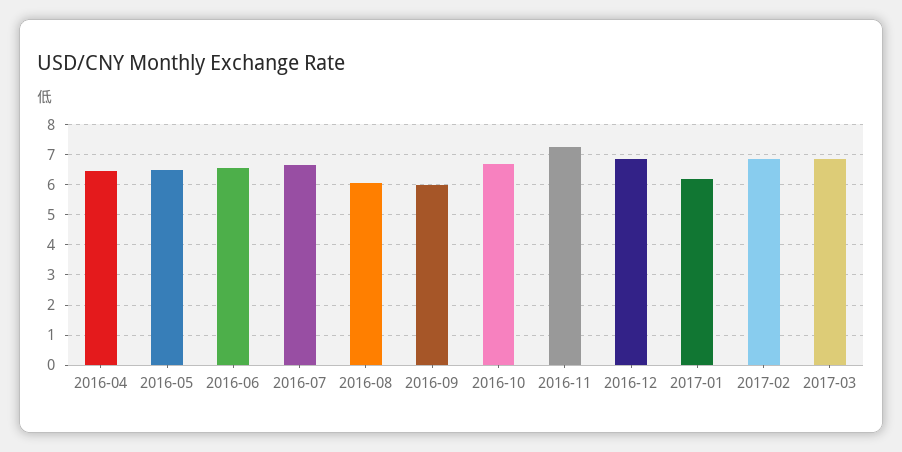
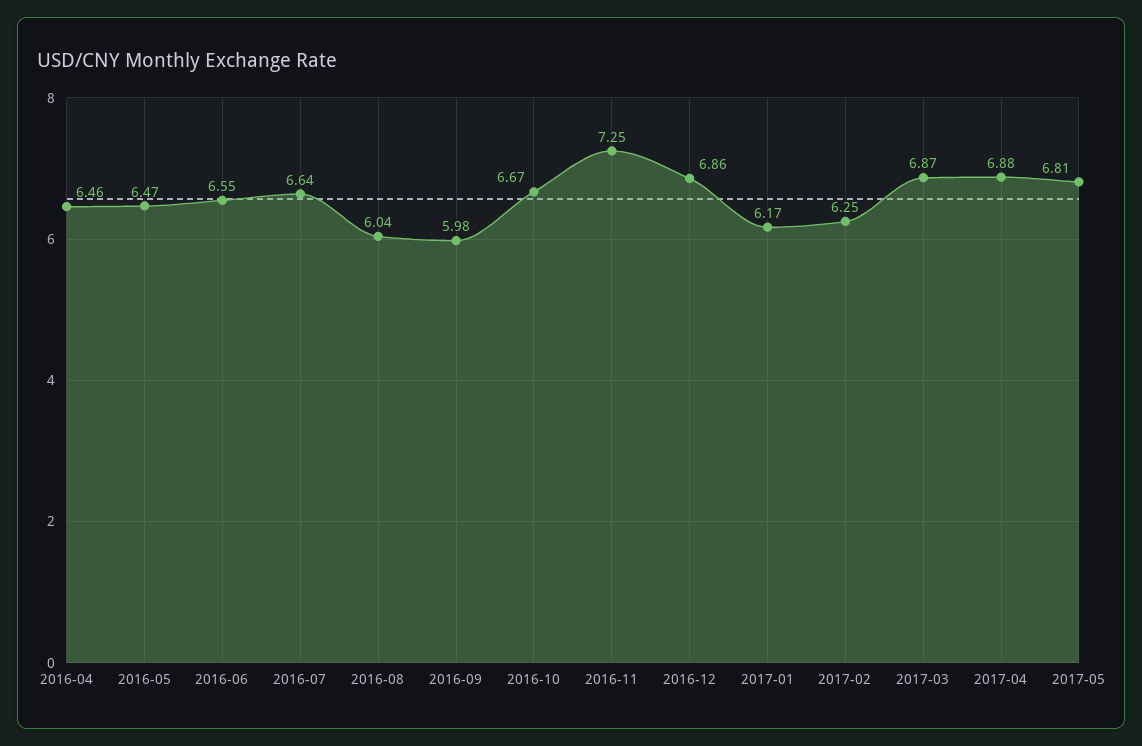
2017-02: 6.8 -> 6.25
2017-04: none -> 6.88
2017-05: none -> 6.81

